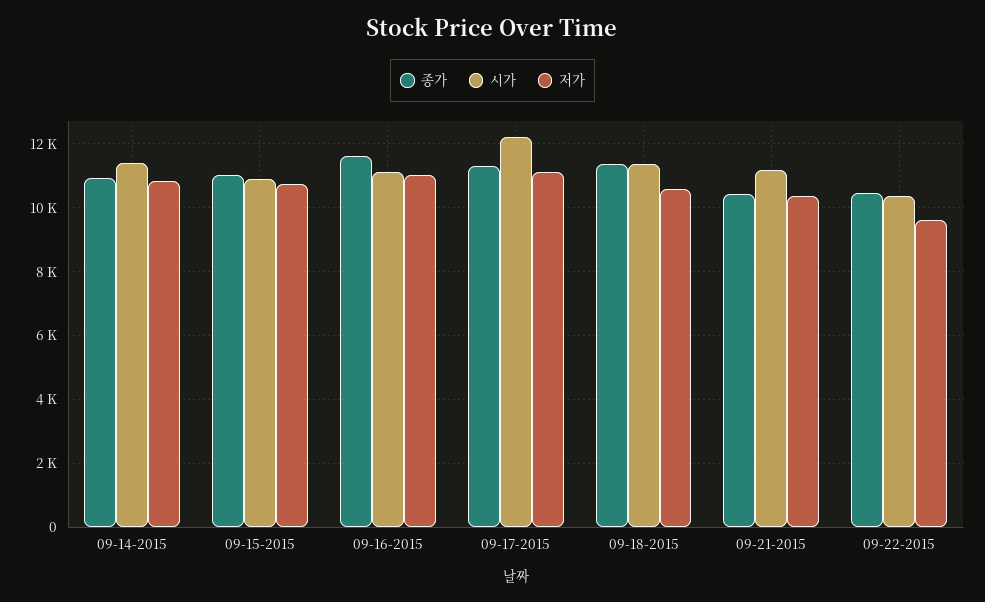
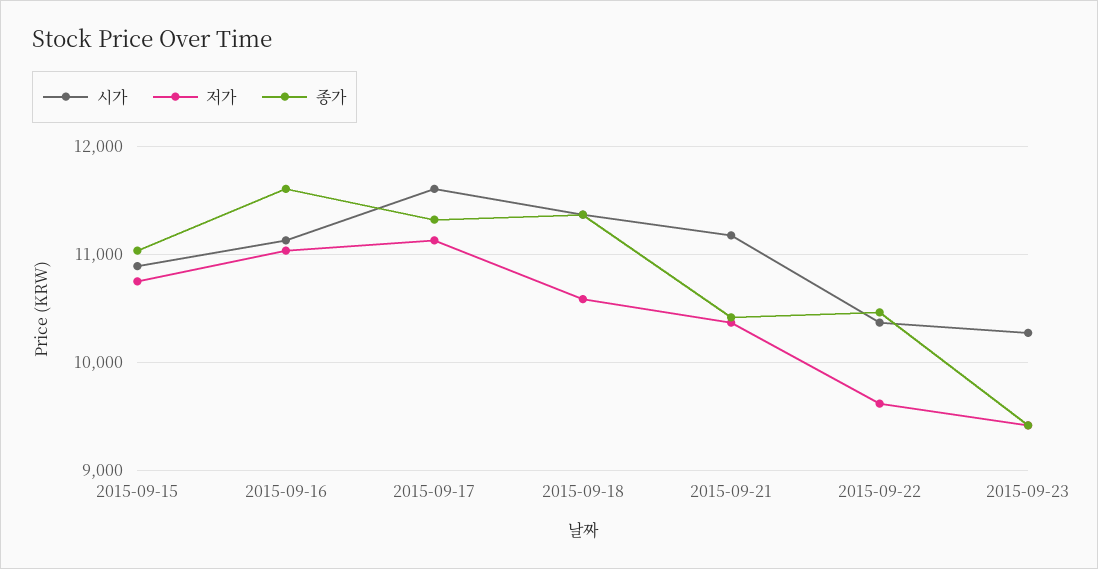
종가, 09-14-2015: 11000 -> none
시가, 09-14-2015: 11400 -> none
저가, 09-14-2015: 10800 -> none
시가, 09-17-2015: 12200 -> 11600
시가, 2015-09-23: none -> 10300
저가, 2015-09-23: none -> 9400
종가, 2015-09-23: none -> 9400

